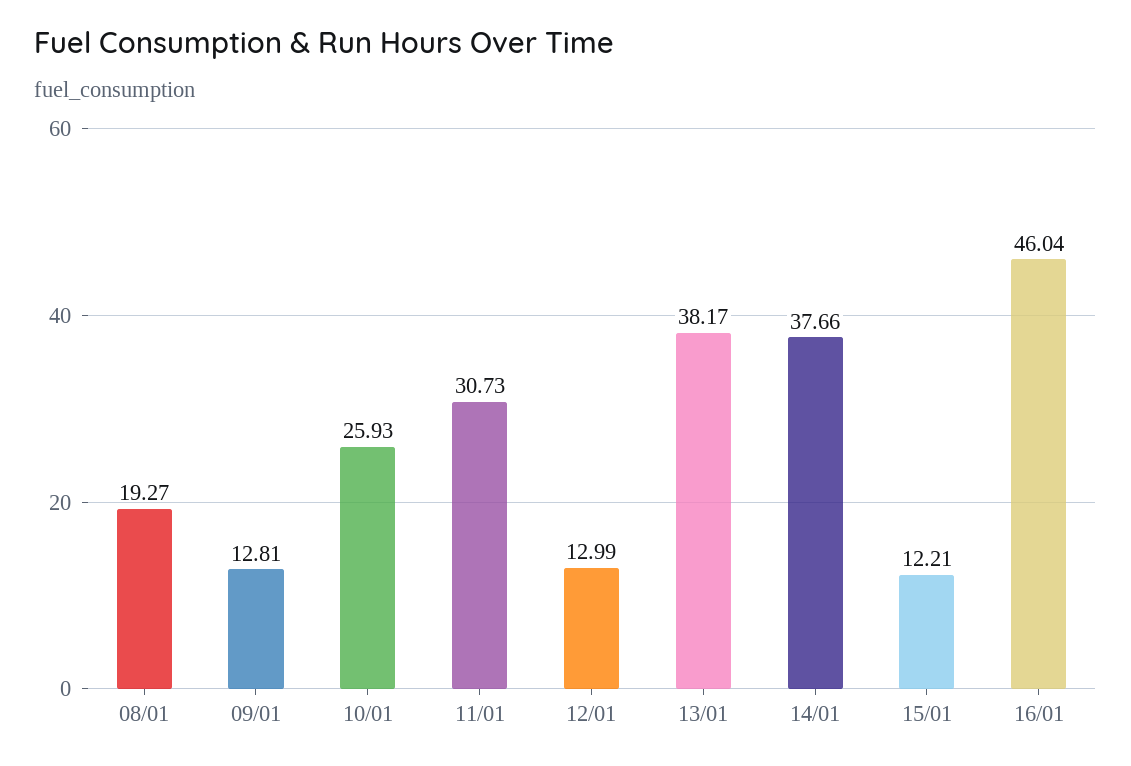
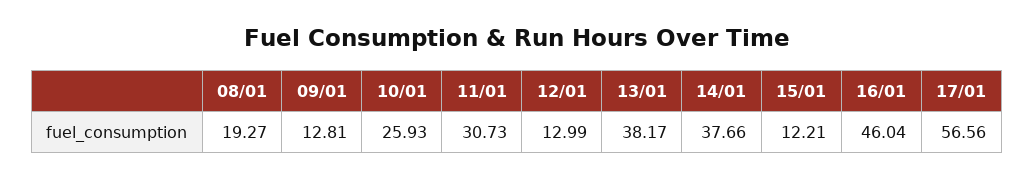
17/01: none -> 56.56

